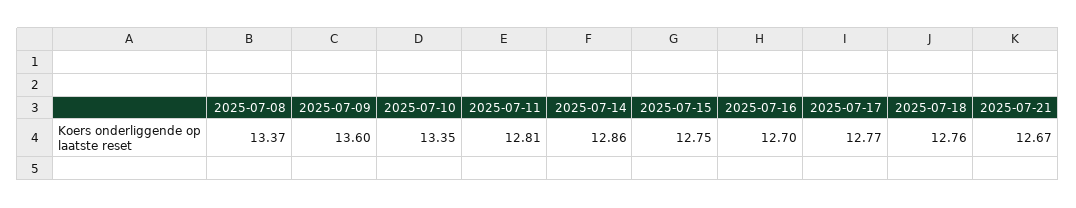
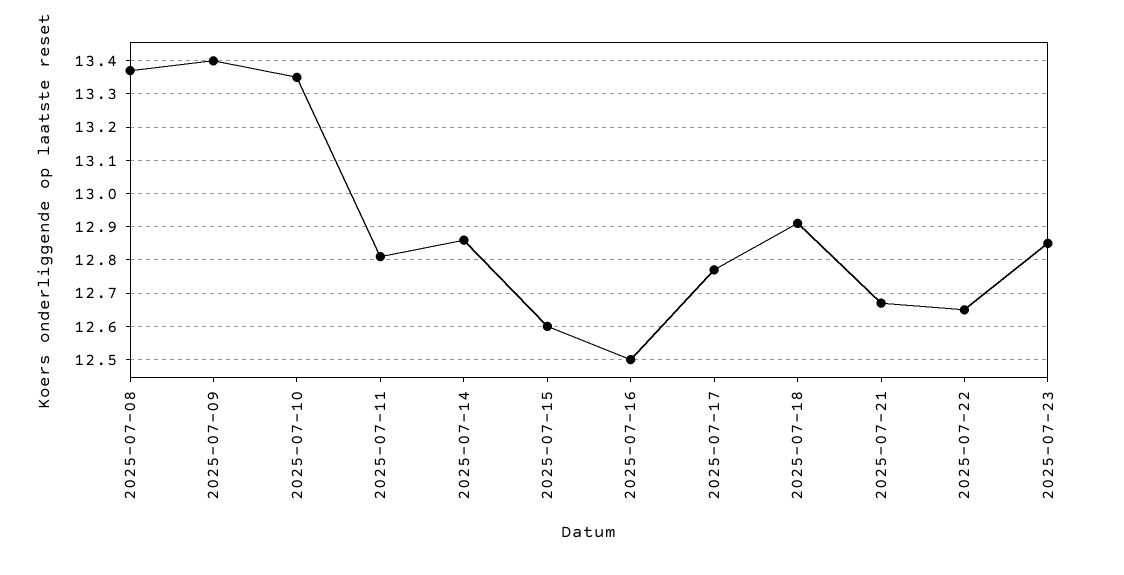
2025-07-09: 13.6 -> 13.4
2025-07-15: 12.75 -> 12.6
2025-07-16: 12.7 -> 12.5
2025-07-18: 12.76 -> 12.9
2025-07-22: none -> 12.65
2025-07-23: none -> 12.85

